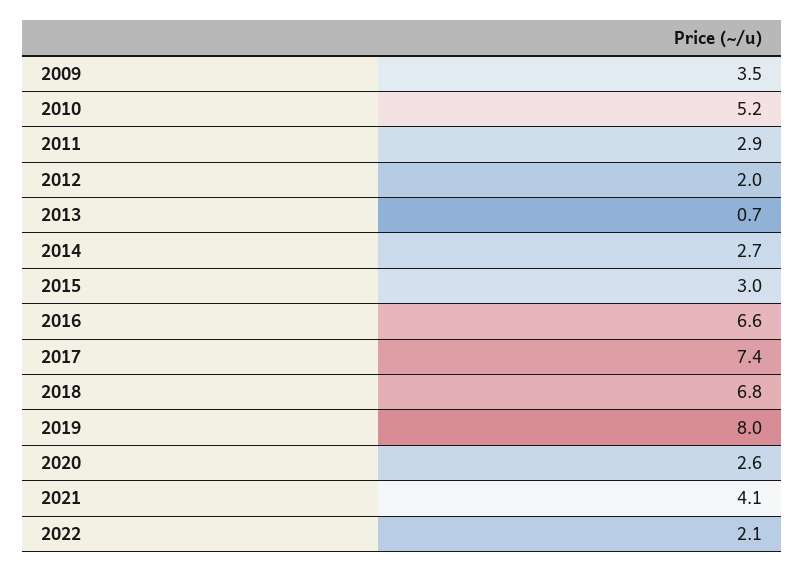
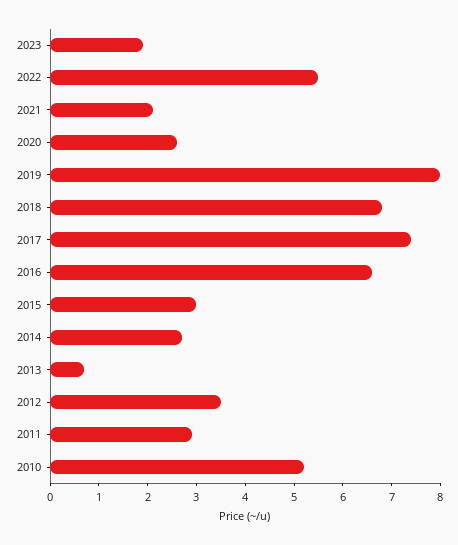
2009: 3.5 -> none
2012: 2 -> 3.5
2021: 4.1 -> 2
2022: 2.1 -> 5.5
2023: none -> 2

